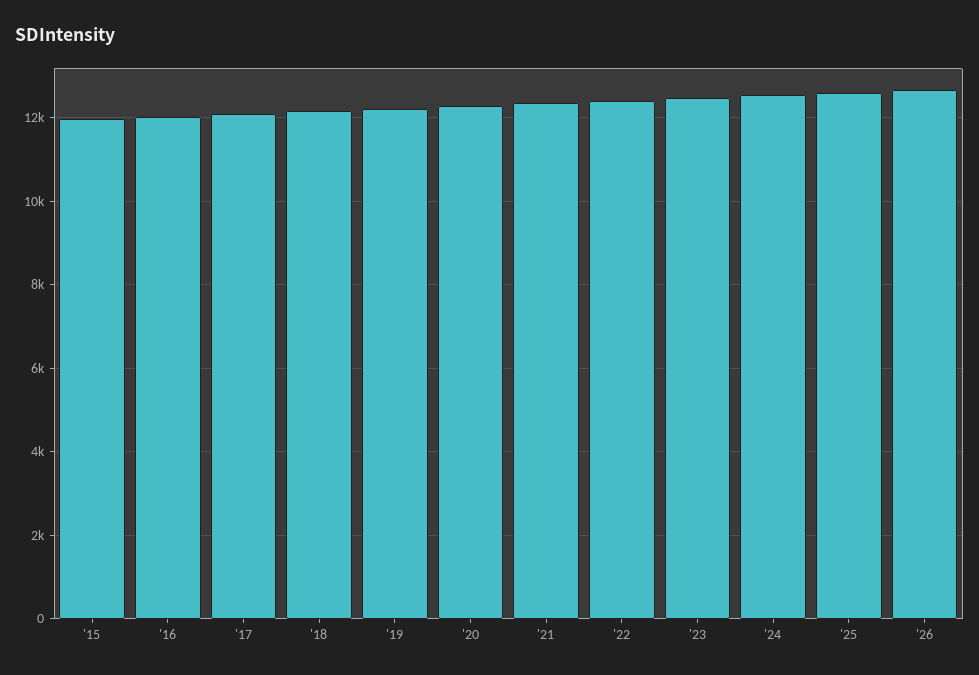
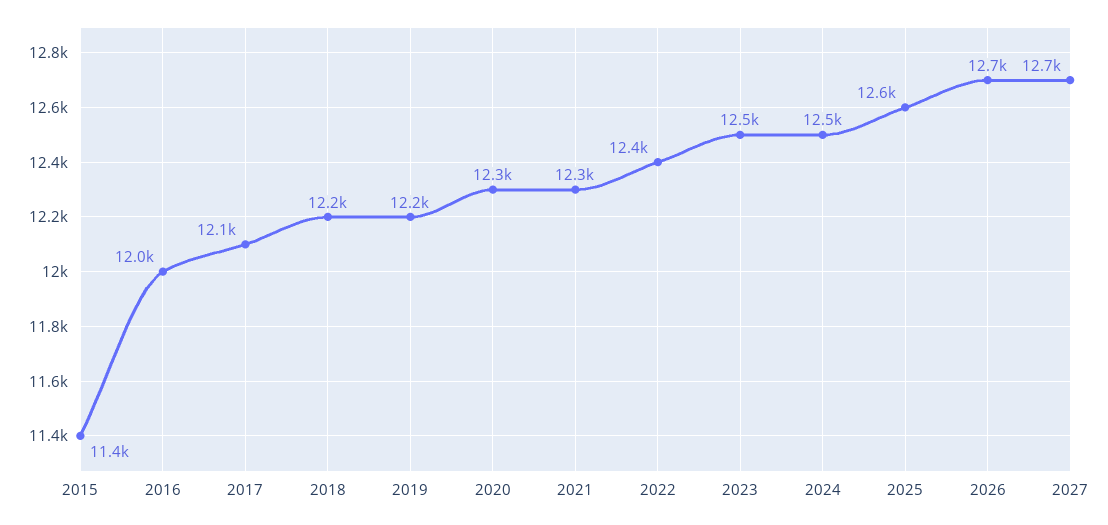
'15: 12000 -> 11400
2027: none -> 12700

